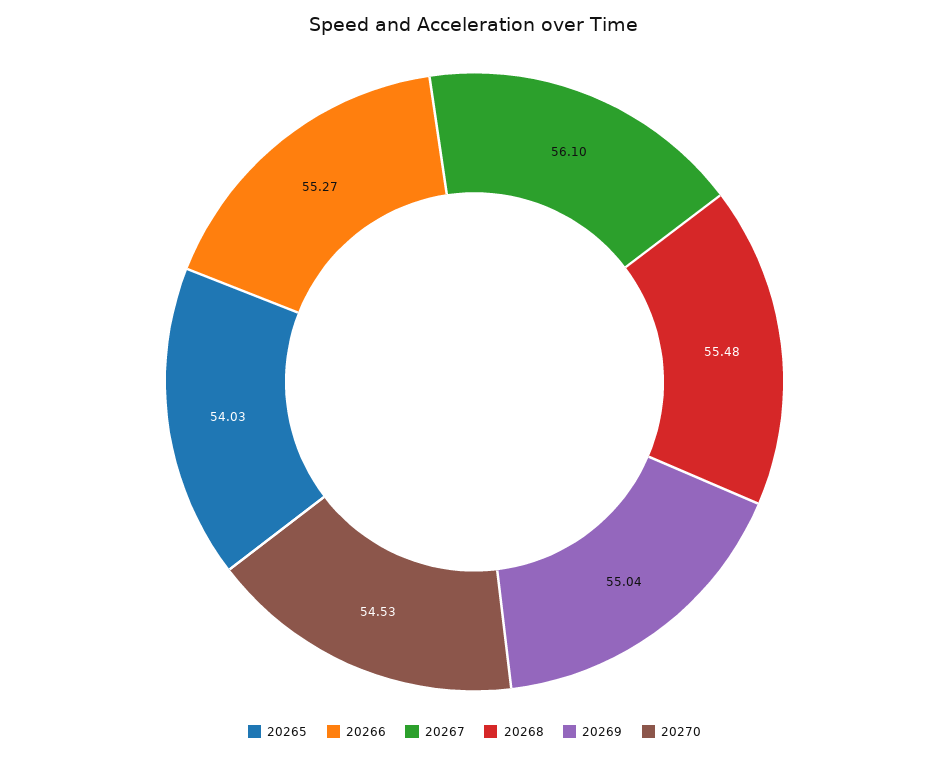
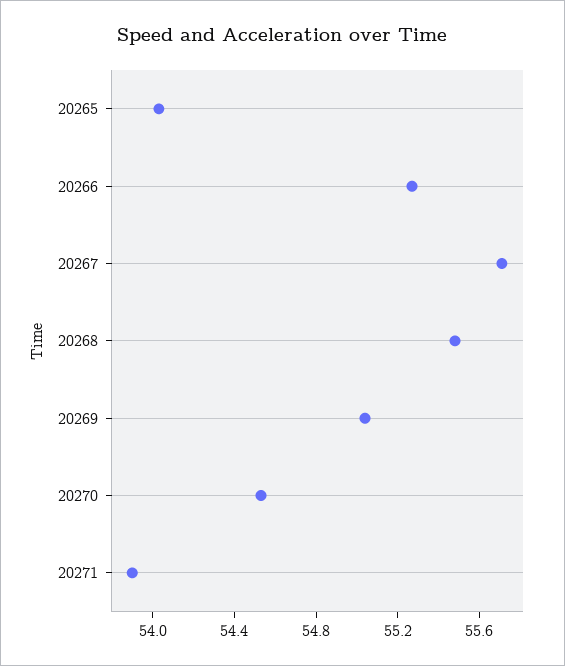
20267: 56.1 -> 55.7
20271: none -> 53.9

